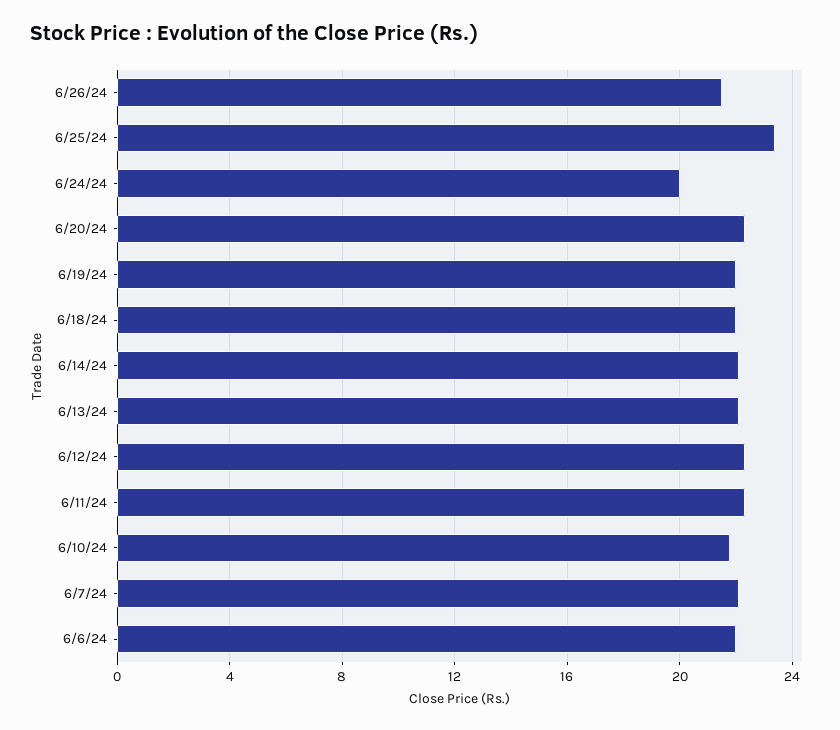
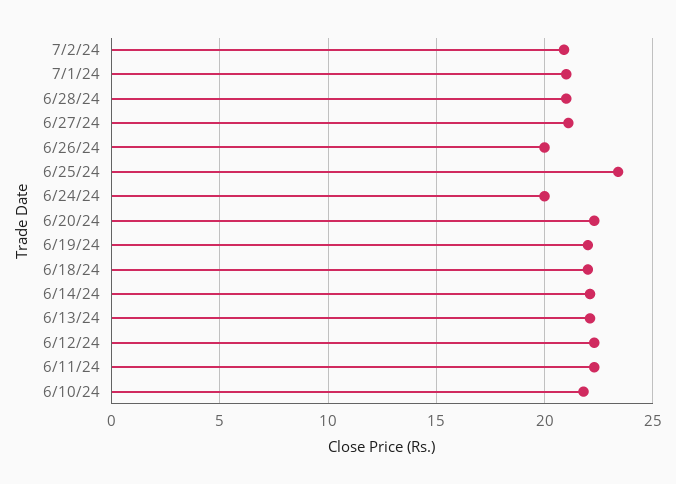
6/26/24: 21.5 -> 20
6/7/24: 22 -> none
6/6/24: 22 -> none
7/2/24: none -> 21
7/1/24: none -> 21
6/28/24: none -> 21
6/27/24: none -> 21

